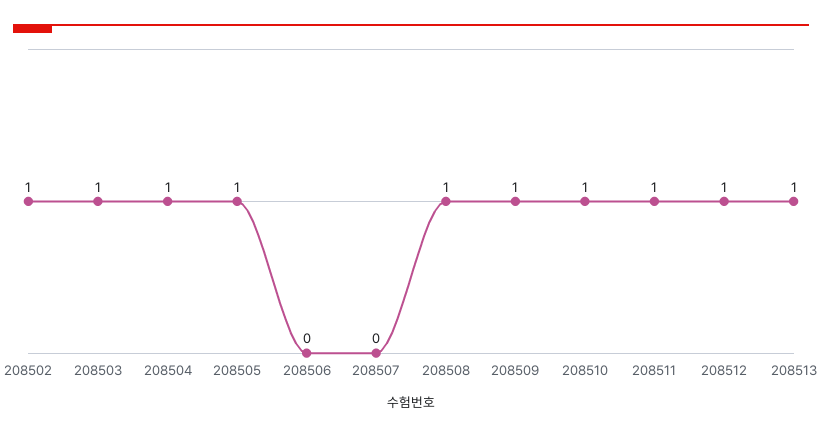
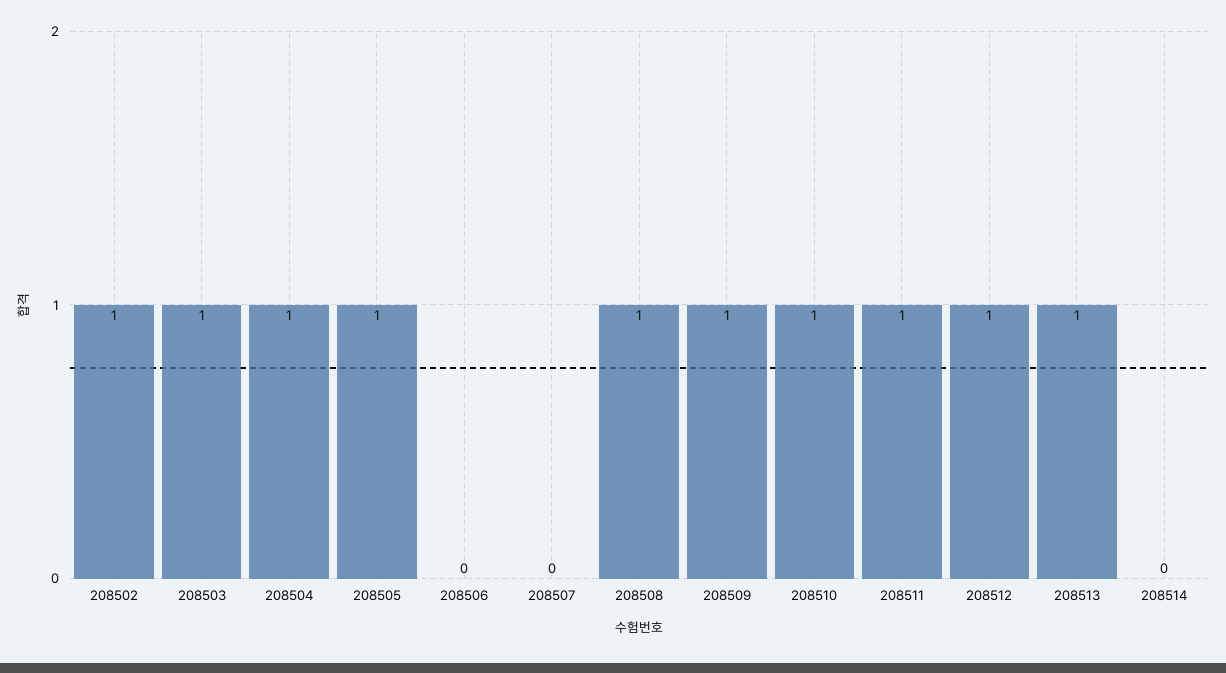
208514: none -> 0

